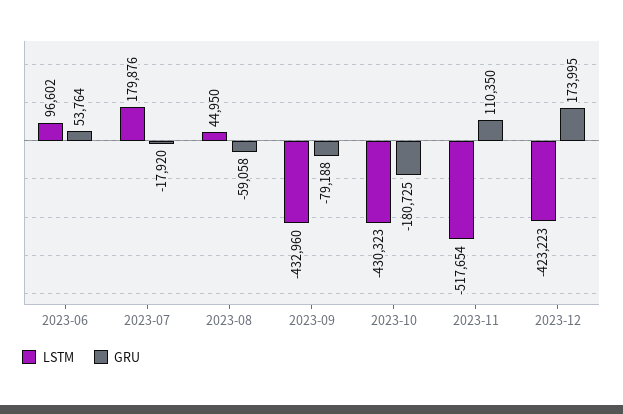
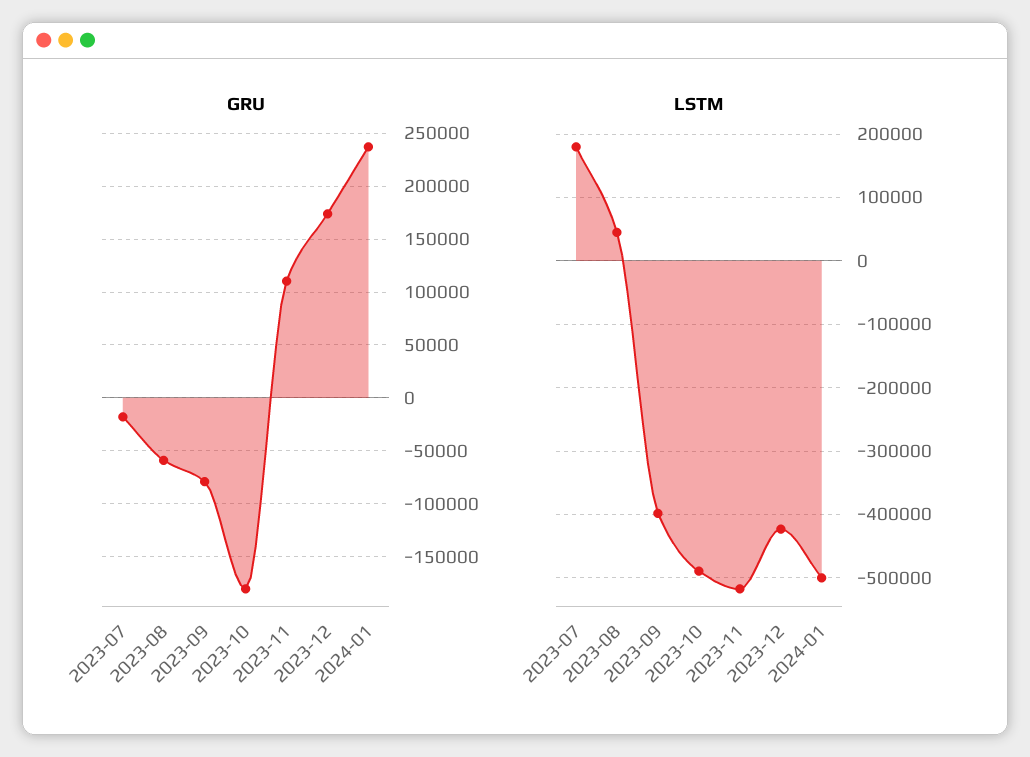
LSTM, 2023-06: 96602 -> none
GRU, 2023-06: 53764 -> none
LSTM, 2023-09: -432960 -> -400000
LSTM, 2023-10: -430323 -> -490000
GRU, 2024-01: none -> 240000
LSTM, 2024-01: none -> -500000

